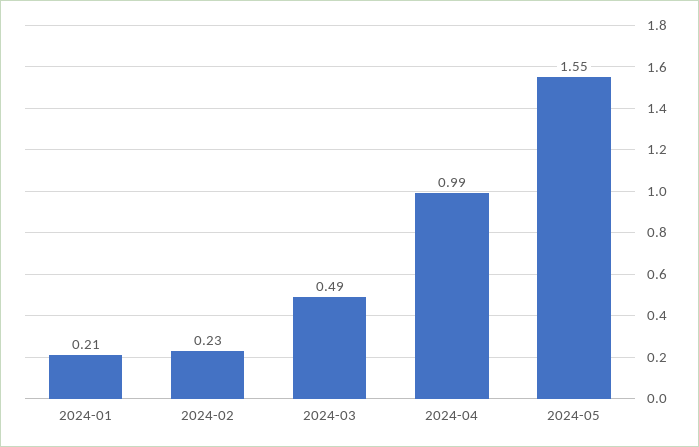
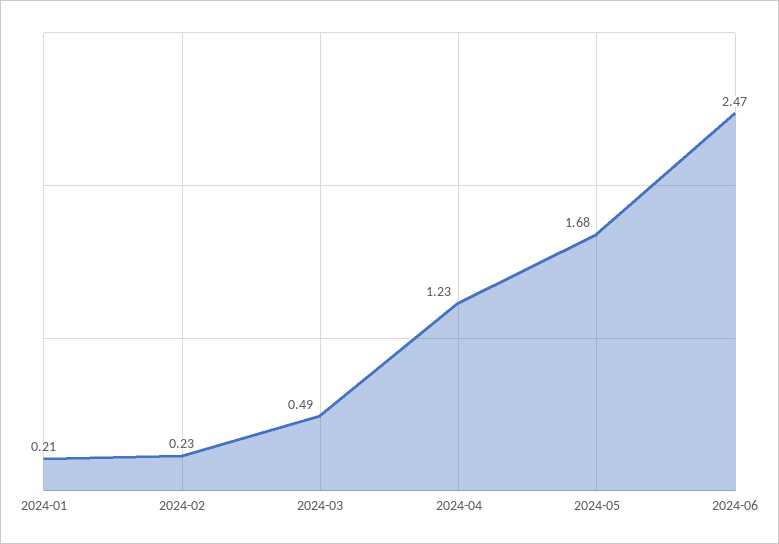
2024-04: 0.99 -> 1.23
2024-05: 1.55 -> 1.68
2024-06: none -> 2.47

